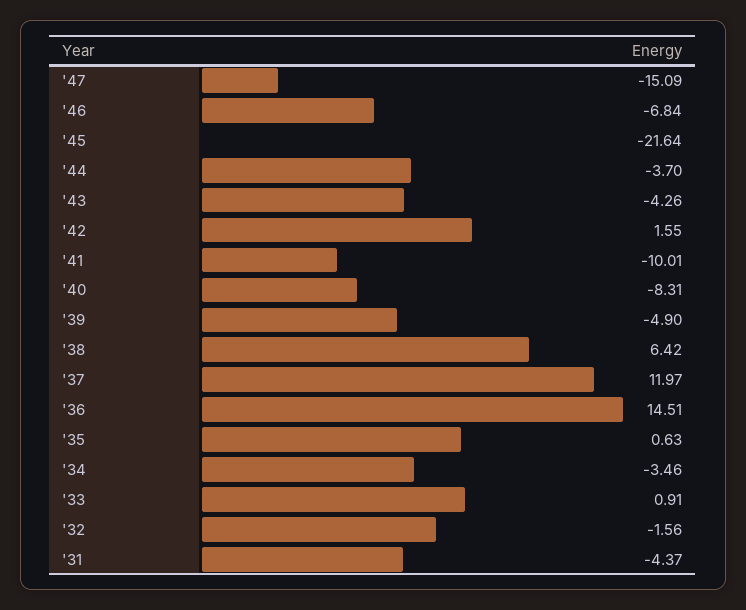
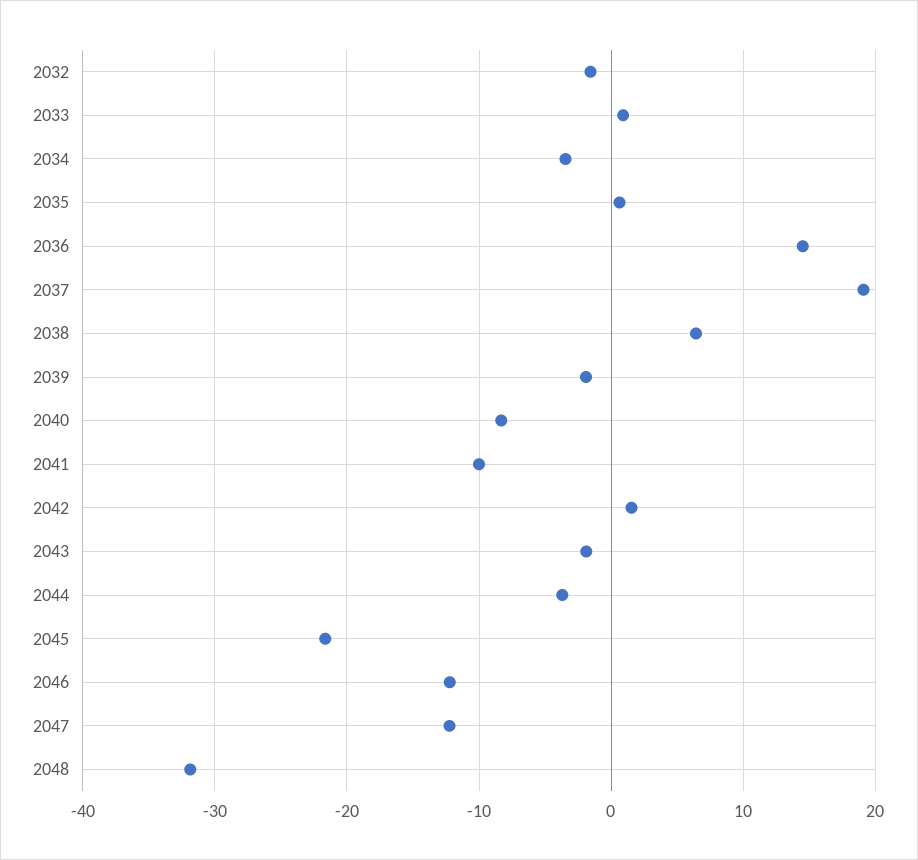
'47: -15.09 -> -12
'46: -6.84 -> -12
'43: -4.26 -> -2
'39: -4.9 -> -2
'37: 11.97 -> 19
'31: -4.37 -> none
2048: none -> -32

